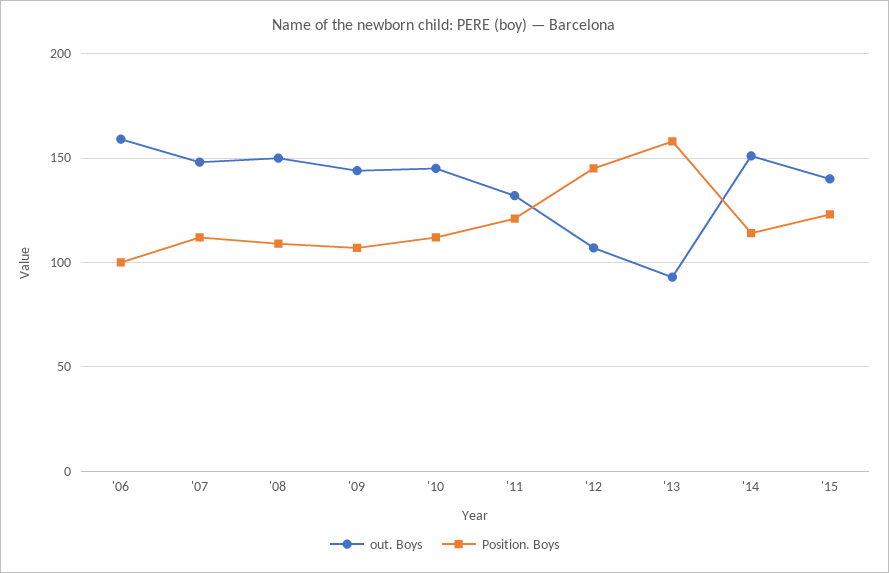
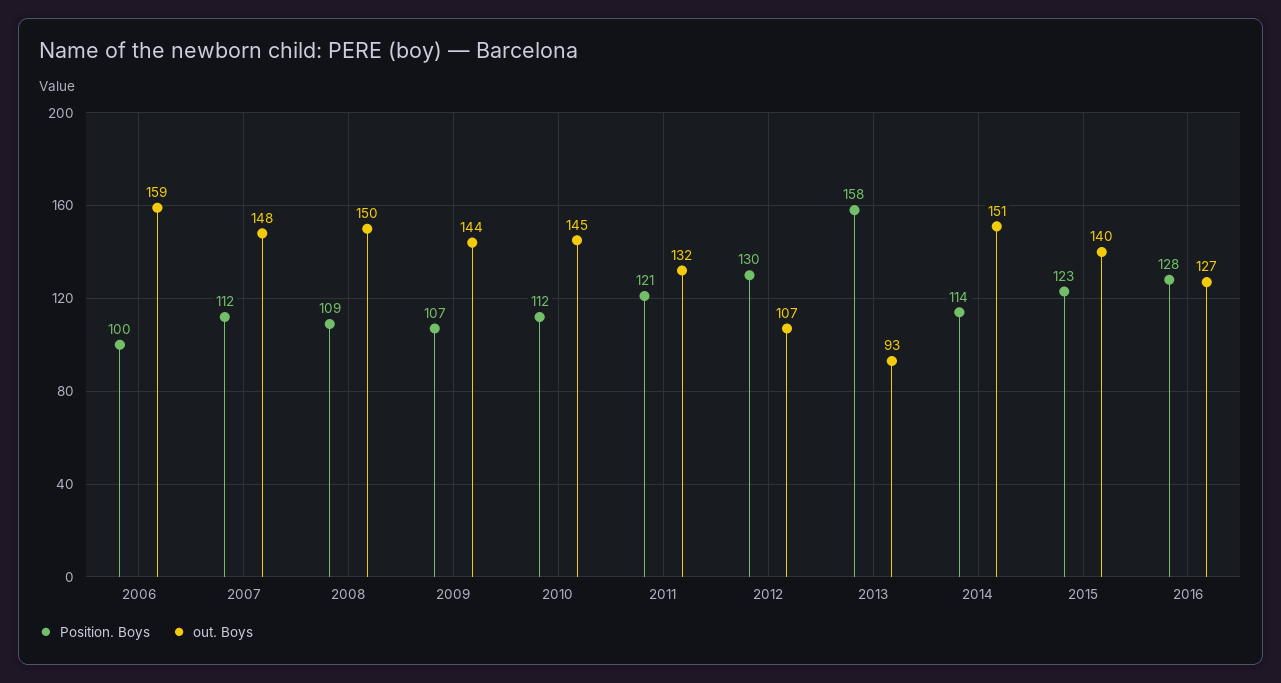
Position. Boys, '12: 145 -> 130
Position. Boys, 2016: none -> 128
out. Boys, 2016: none -> 127

